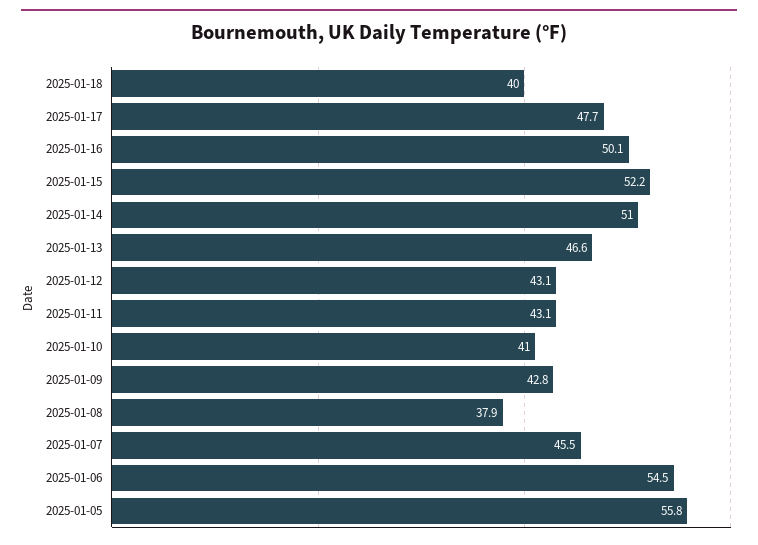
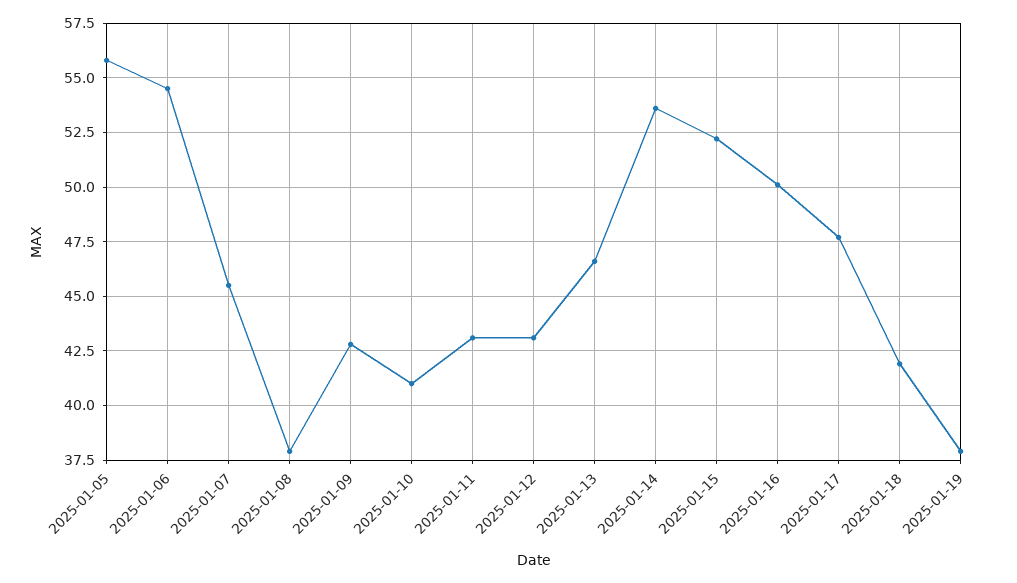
2025-01-18: 40 -> 42
2025-01-14: 51 -> 53.5
2025-01-19: none -> 38

